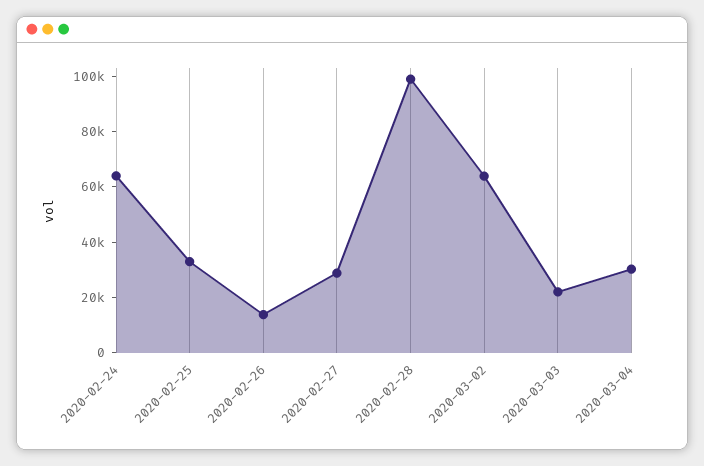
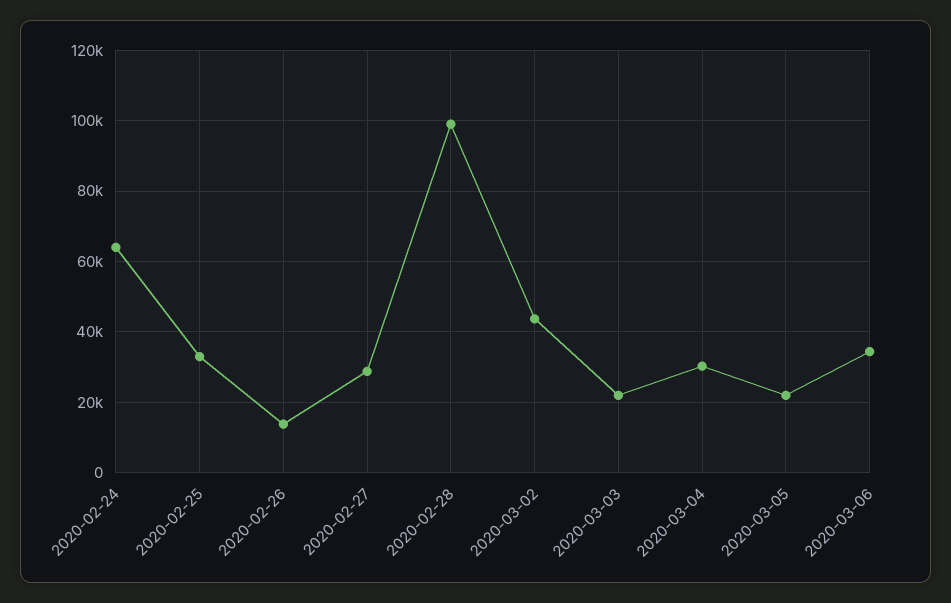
2020-03-02: 65000 -> 44000
2020-03-05: none -> 22000
2020-03-06: none -> 34000

